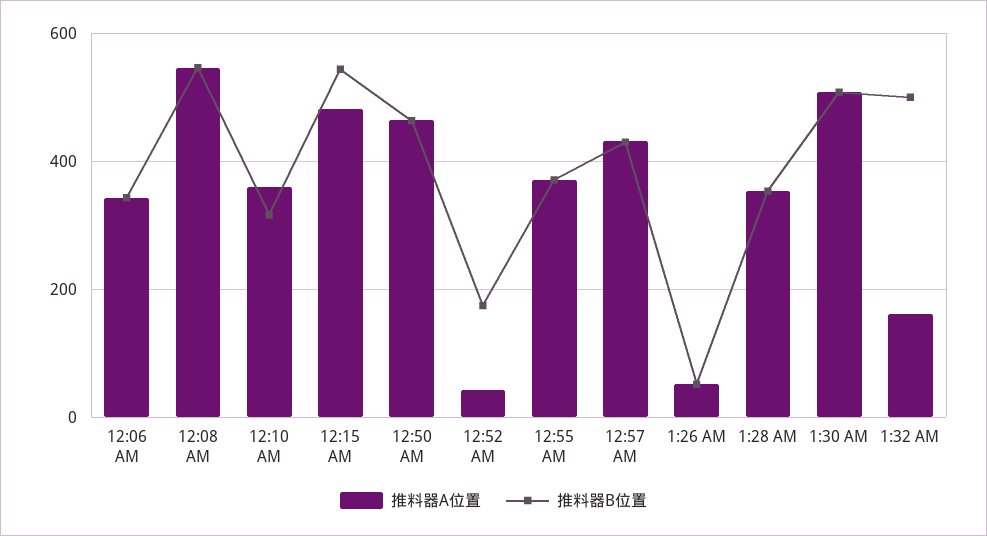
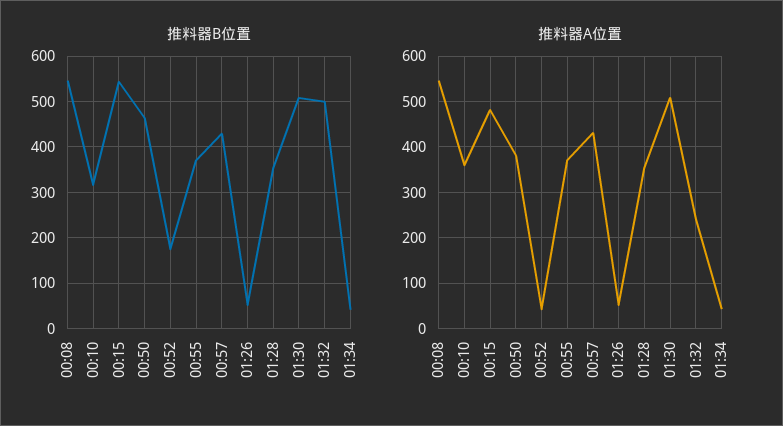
推料器A位置, 12:06 AM: 340 -> none
推料器B位置, 12:06 AM: 340 -> none
推料器A位置, 12:50 AM: 460 -> 380
推料器A位置, 1:32 AM: 160 -> 240
推料器B位置, 01:34: none -> 40
推料器A位置, 01:34: none -> 40

